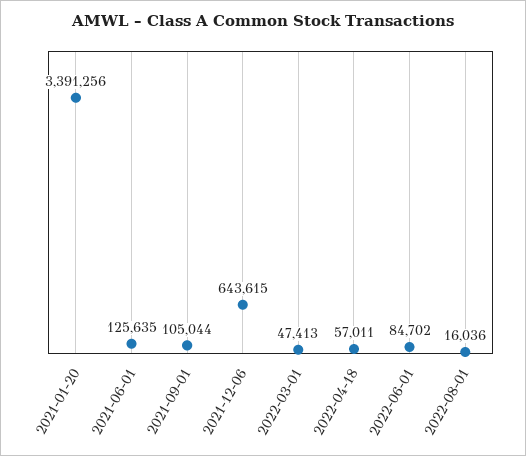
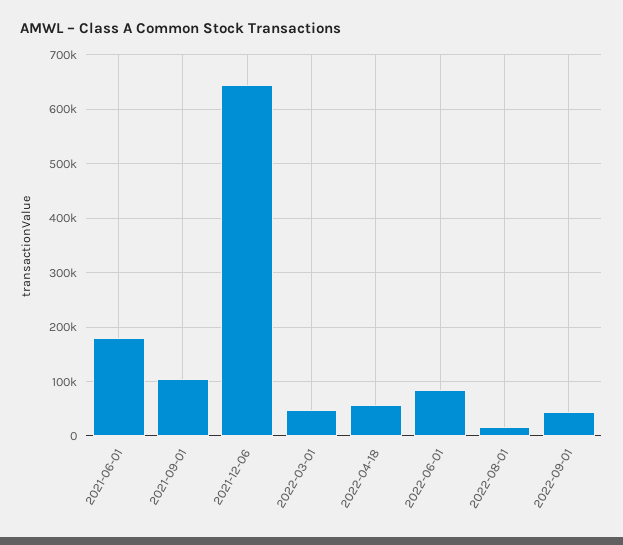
2021-01-20: 3391256 -> none
2021-06-01: 125635 -> 180000
2022-09-01: none -> 40000

